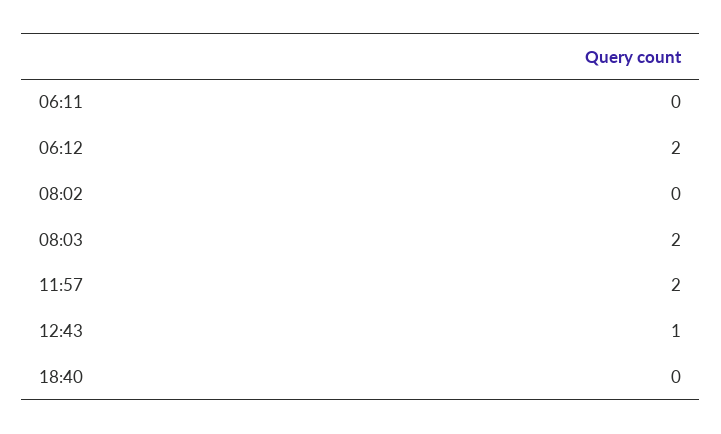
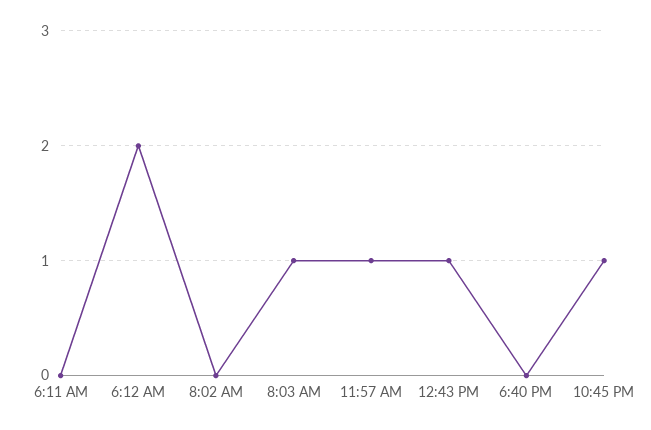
08:03: 2 -> 1
11:57: 2 -> 1
10:45 PM: none -> 1

